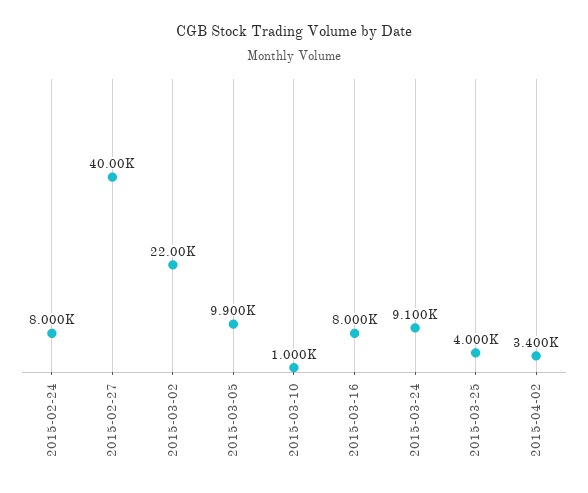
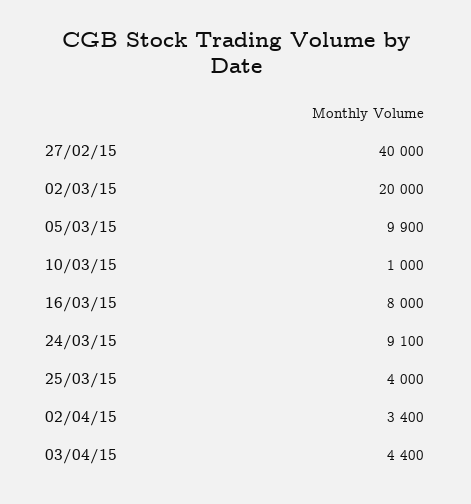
2015-02-24: 8000 -> none
2015-03-02: 22000 -> 20000
03/04/15: none -> 4400

